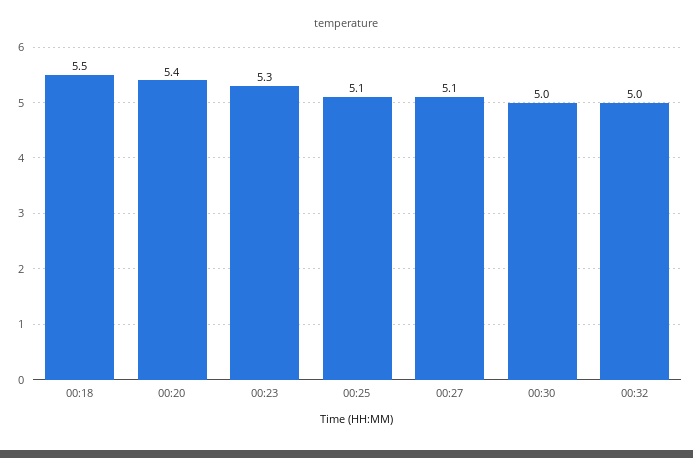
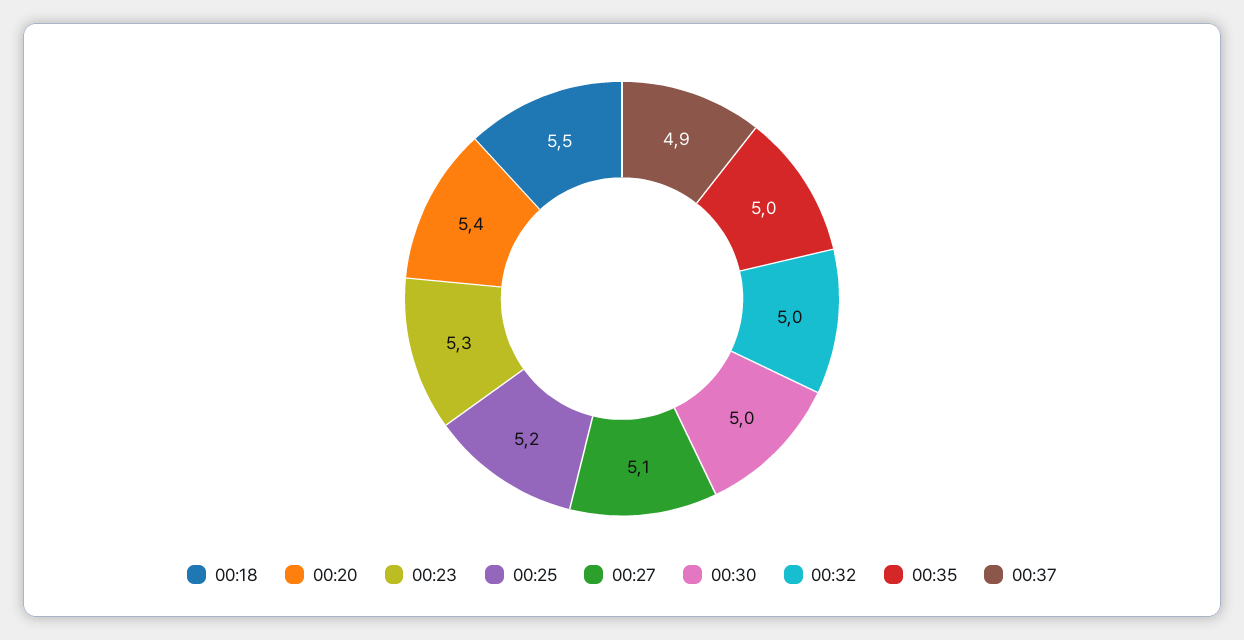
00:25: 5.1 -> 5.2
00:35: none -> 5
00:37: none -> 4.9

